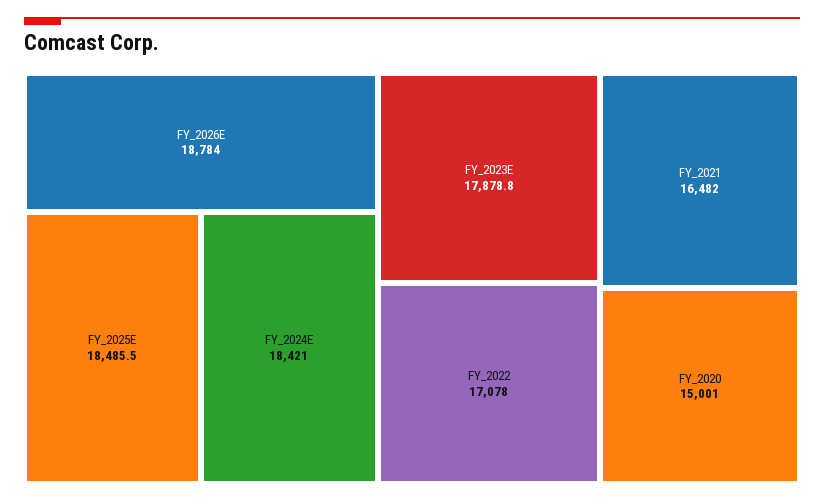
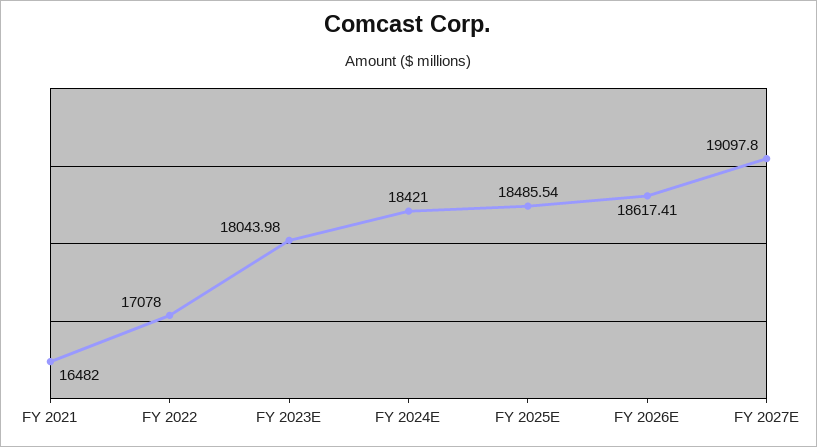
FY_2026E: 18784 -> 18617.41
FY_2023E: 17878.8 -> 18043.98
FY_2020: 15001 -> none
FY 2027E: none -> 19097.8

